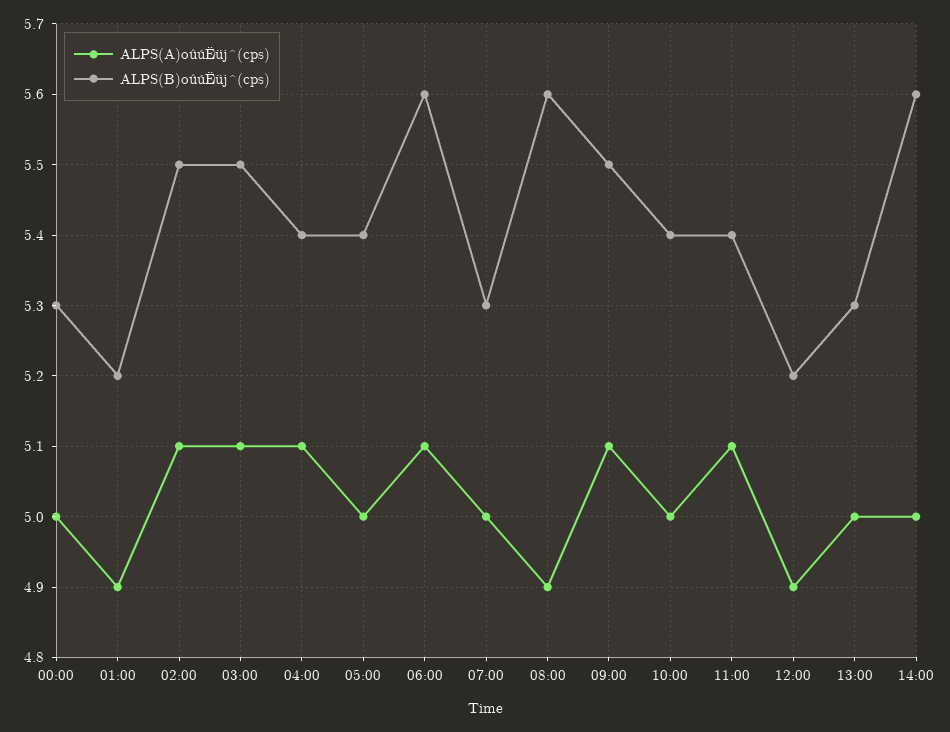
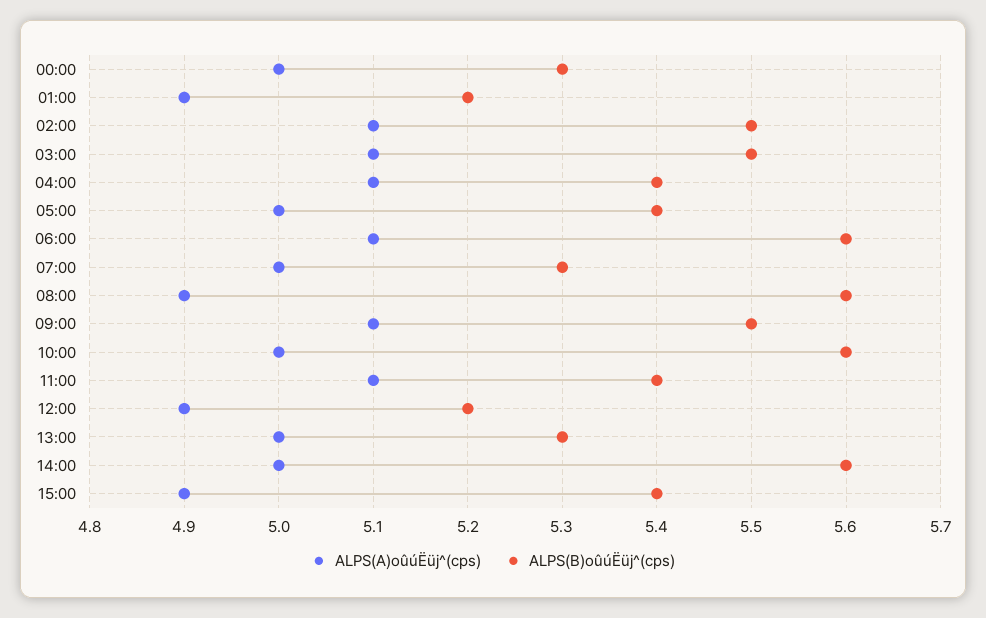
ALPS(B)oûúËüj^(cps), 10:00: 5.4 -> 5.6
ALPS(A)oûúËüj^(cps), 15:00: none -> 4.9
ALPS(B)oûúËüj^(cps), 15:00: none -> 5.4

